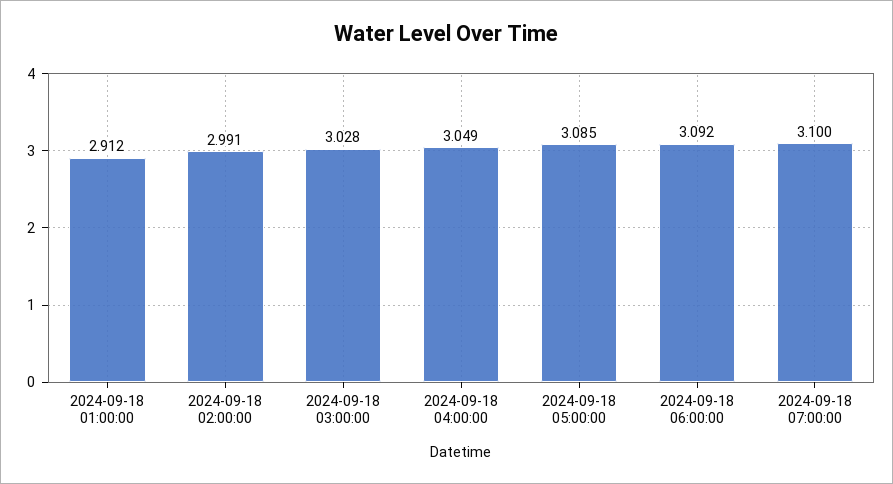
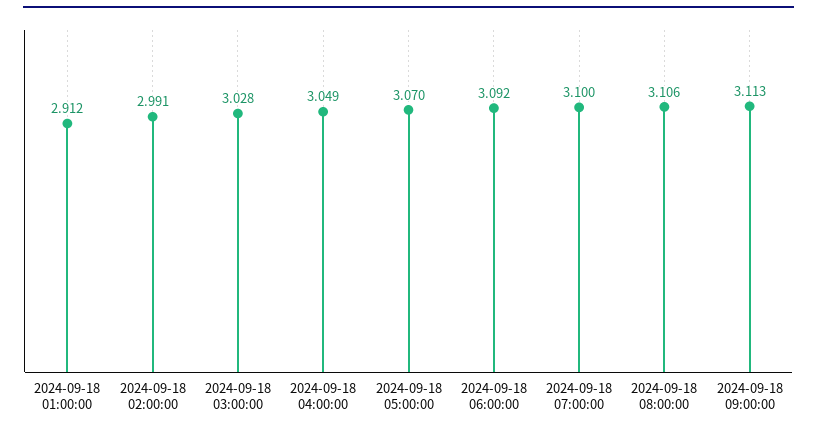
2024-09-18 05:00:00: 3.085 -> 3.07
2024-09-18 08:00:00: none -> 3.106
2024-09-18 09:00:00: none -> 3.113

